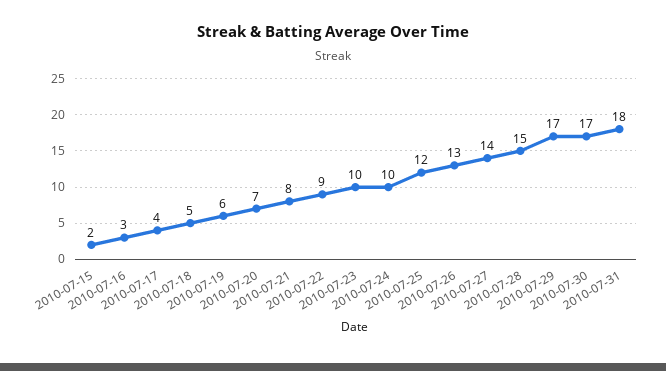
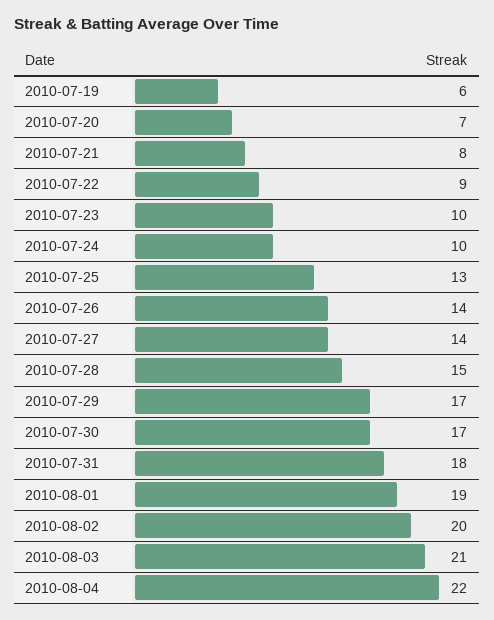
2010-07-15: 2 -> none
2010-07-16: 3 -> none
2010-07-17: 4 -> none
2010-07-18: 5 -> none
2010-07-25: 12 -> 13
2010-07-26: 13 -> 14
2010-08-01: none -> 19
2010-08-02: none -> 20
2010-08-03: none -> 21
2010-08-04: none -> 22

